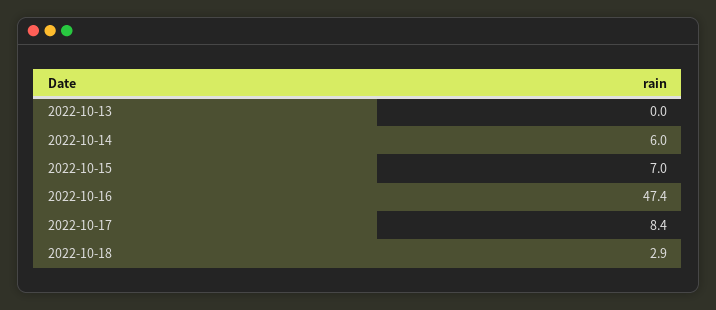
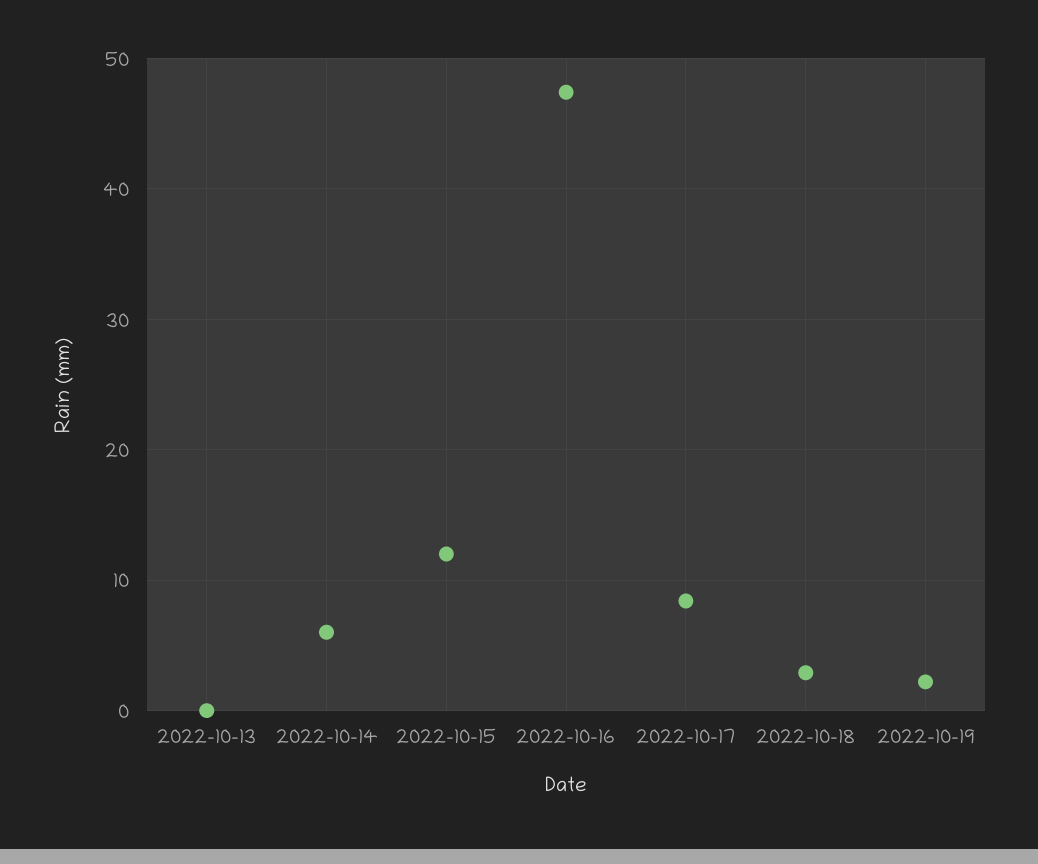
2022-10-15: 7 -> 12
2022-10-19: none -> 2

